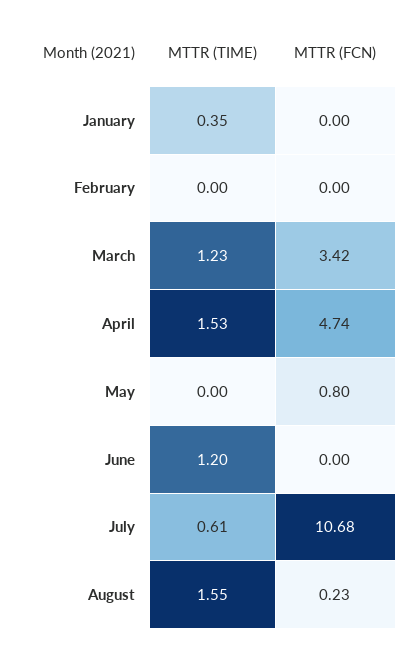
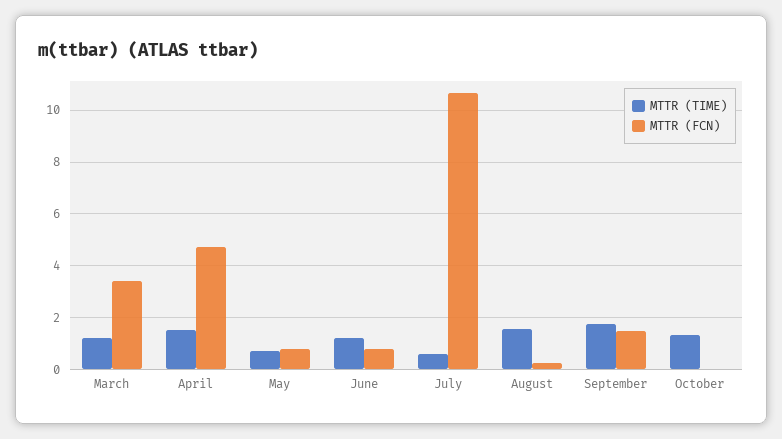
MTTR (TIME), January: 0.35 -> none
MTTR (FCN), January: 0 -> none
MTTR (TIME), February: 0 -> none
MTTR (FCN), February: 0 -> none
MTTR (TIME), May: 0 -> 0.75
MTTR (FCN), June: 0 -> 0.75
MTTR (TIME), September: none -> 1.75
MTTR (FCN), September: none -> 1.5
MTTR (TIME), October: none -> 1.25
MTTR (FCN), October: none -> 0

